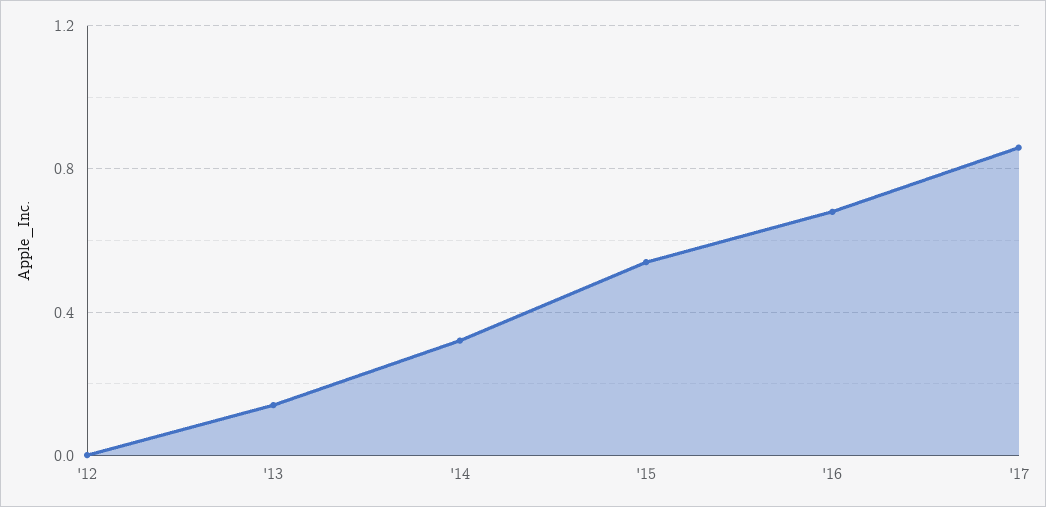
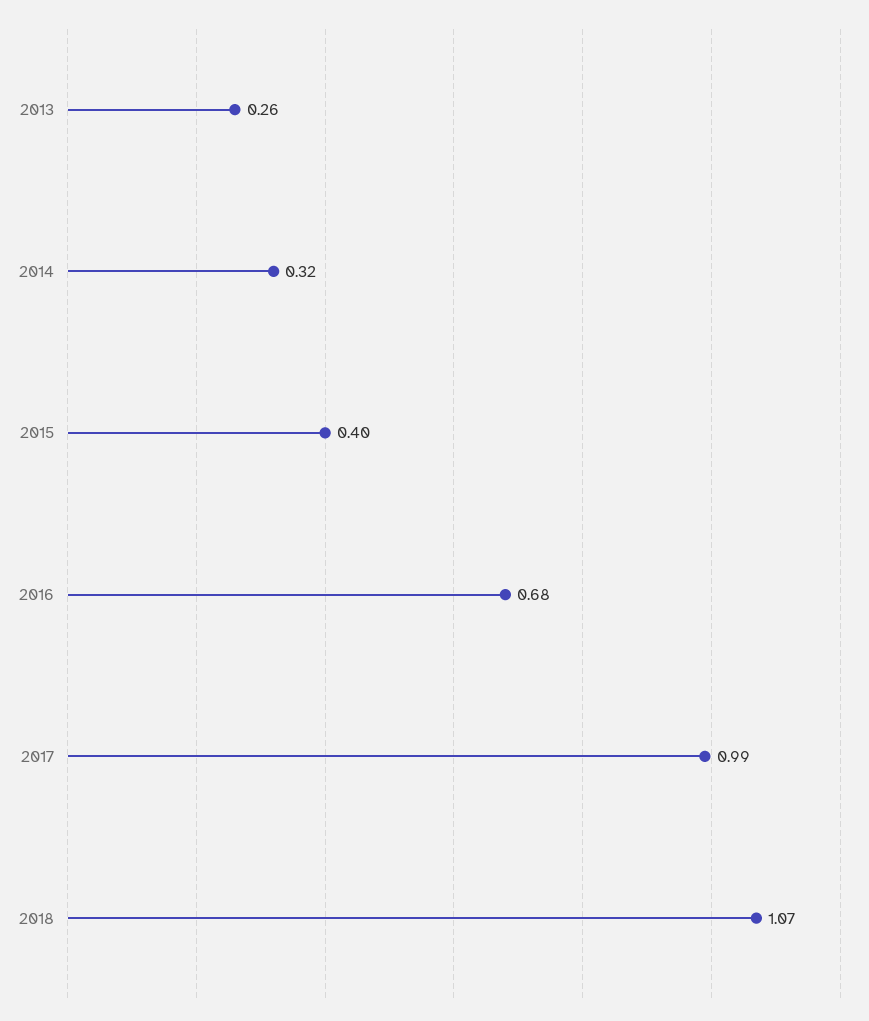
'12: 0 -> none
'13: 0.15 -> 0.26
'15: 0.55 -> 0.4
'17: 0.85 -> 0.99
2018: none -> 1.07

